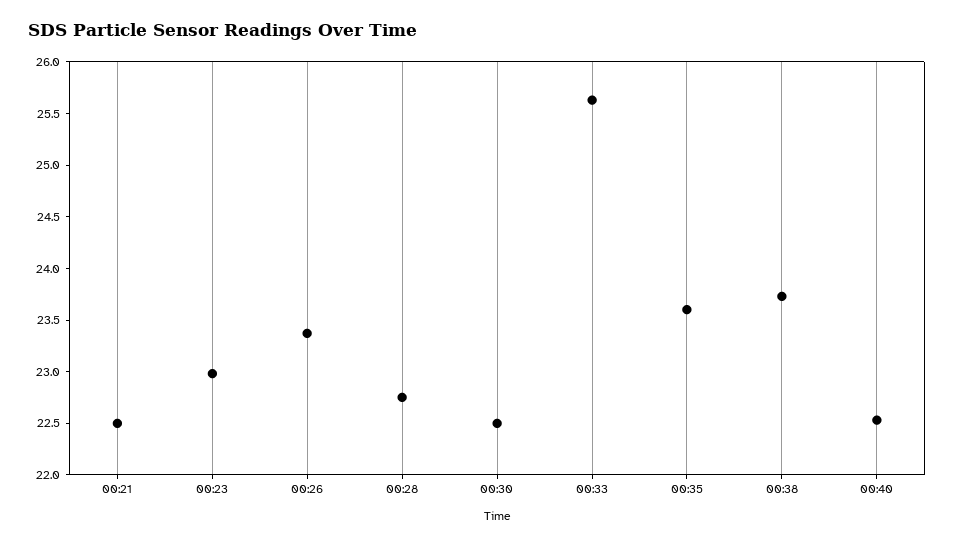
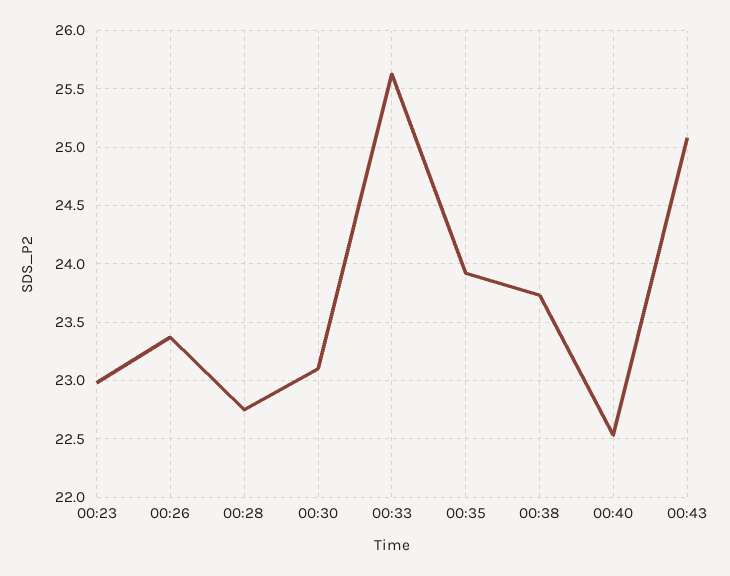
00:21: 22.5 -> none
00:30: 22.5 -> 23.1
00:35: 23.6 -> 23.9
00:43: none -> 25.1

